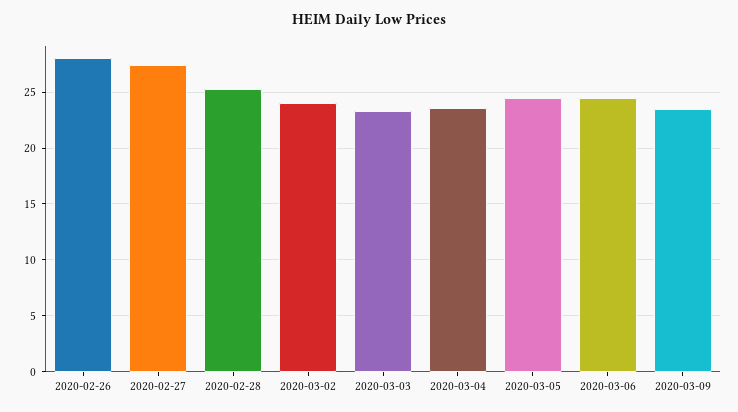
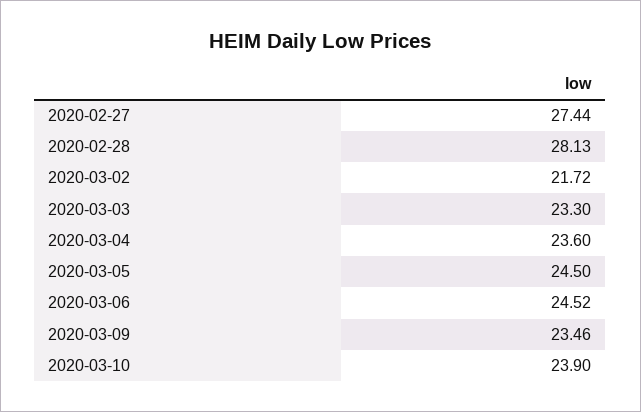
2020-02-26: 28 -> none
2020-02-28: 25 -> 28.13
2020-03-02: 24 -> 21.72
2020-03-10: none -> 23.9

